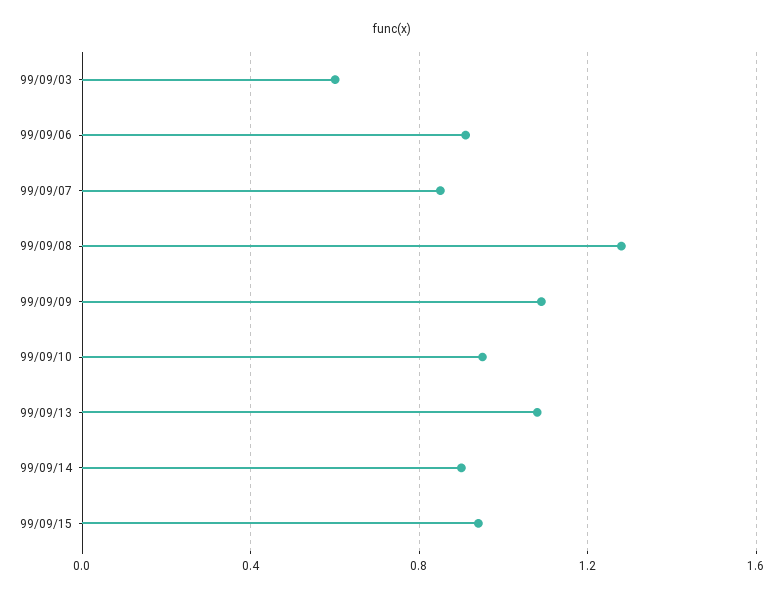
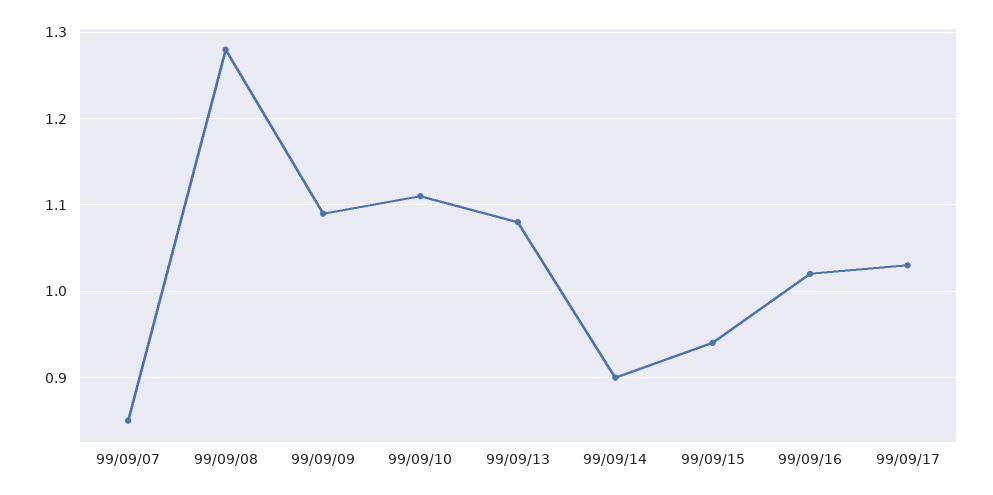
99/09/03: 0.6 -> none
99/09/06: 0.9 -> none
99/09/10: 0.95 -> 1.11
99/09/16: none -> 1.02
99/09/17: none -> 1.03

